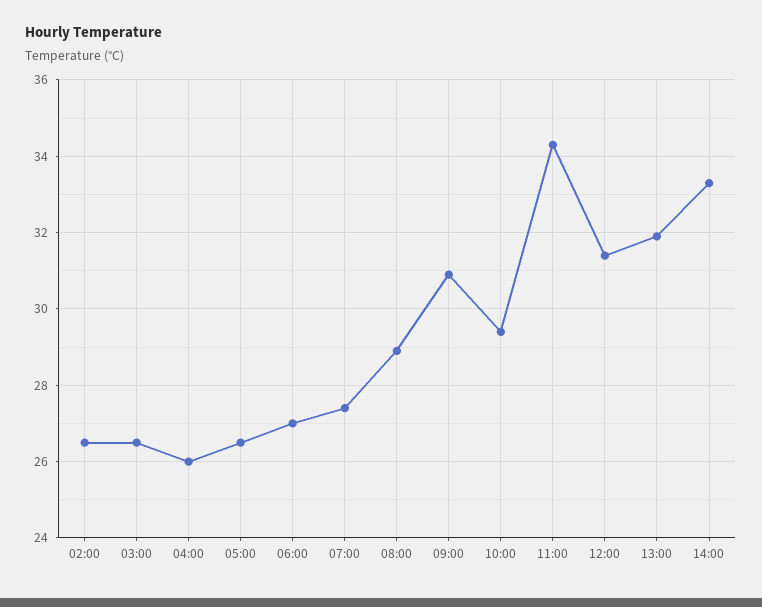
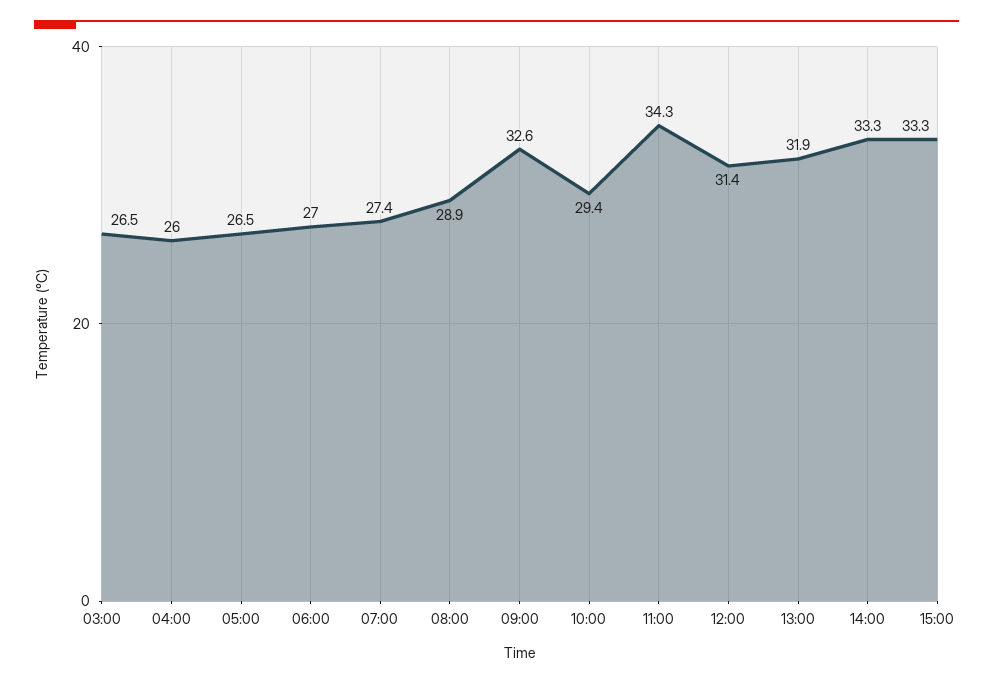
02:00: 26.5 -> none
09:00: 31 -> 32.6
15:00: none -> 33.3

